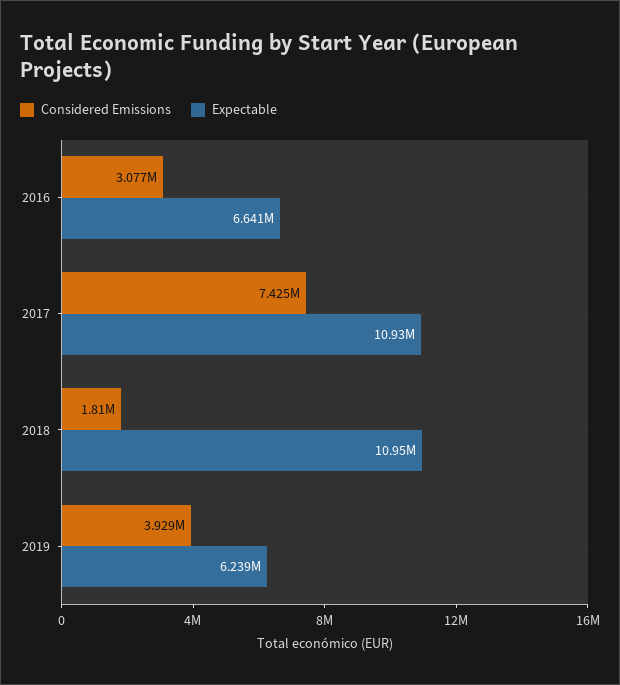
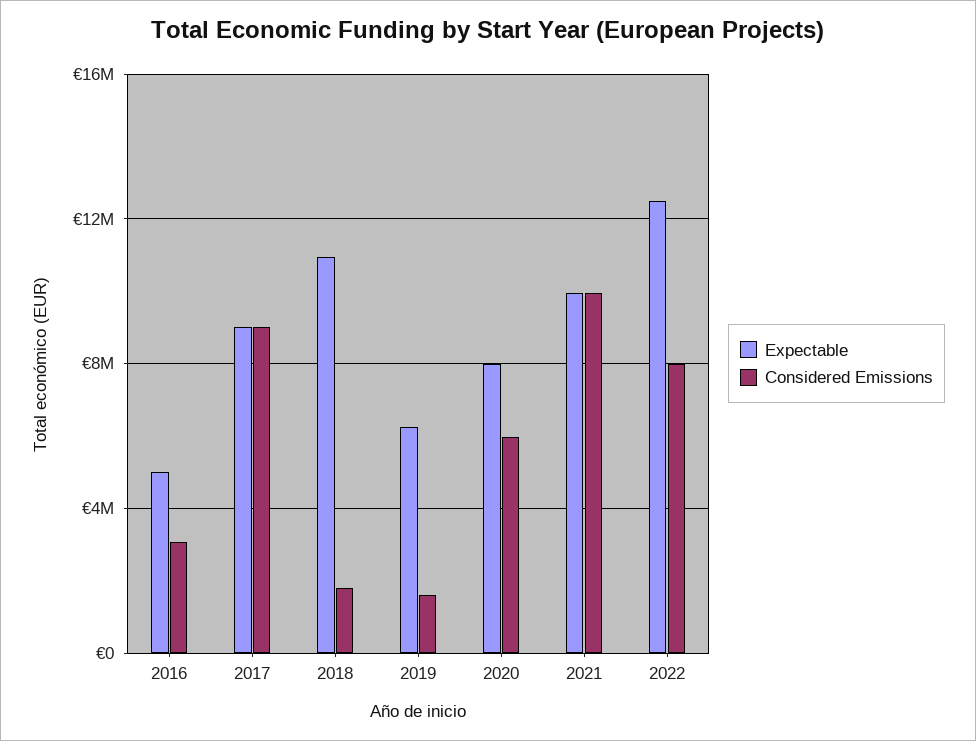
Expectable, 2016: 6641000 -> 5000000
Considered Emissions, 2017: 7425000 -> 9000000
Expectable, 2017: 10930000 -> 9000000
Considered Emissions, 2019: 3929000 -> 1500000
Expectable, 2020: none -> 8000000
Considered Emissions, 2020: none -> 6000000
Expectable, 2021: none -> 10000000
Considered Emissions, 2021: none -> 10000000
Expectable, 2022: none -> 12500000
Considered Emissions, 2022: none -> 8000000

